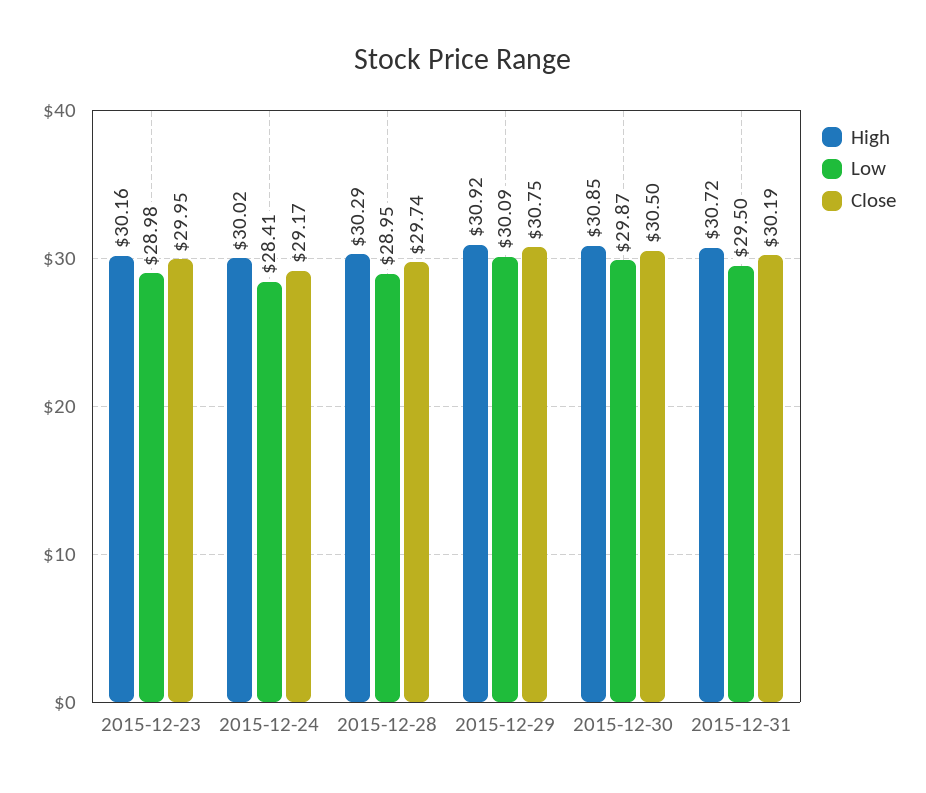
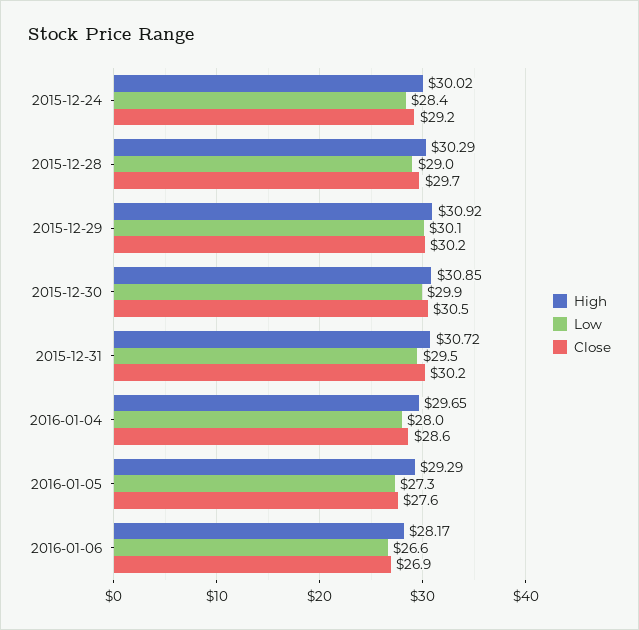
High, 2015-12-23: 30.16 -> none
Low, 2015-12-23: 28.98 -> none
Close, 2015-12-23: 29.95 -> none
Close, 2015-12-29: 30.75 -> 30.2
High, 2016-01-04: none -> 29.65
Low, 2016-01-04: none -> 28
Close, 2016-01-04: none -> 28.6
High, 2016-01-05: none -> 29.29
Low, 2016-01-05: none -> 27.3
Close, 2016-01-05: none -> 27.6
High, 2016-01-06: none -> 28.17
Low, 2016-01-06: none -> 26.6
Close, 2016-01-06: none -> 26.9

